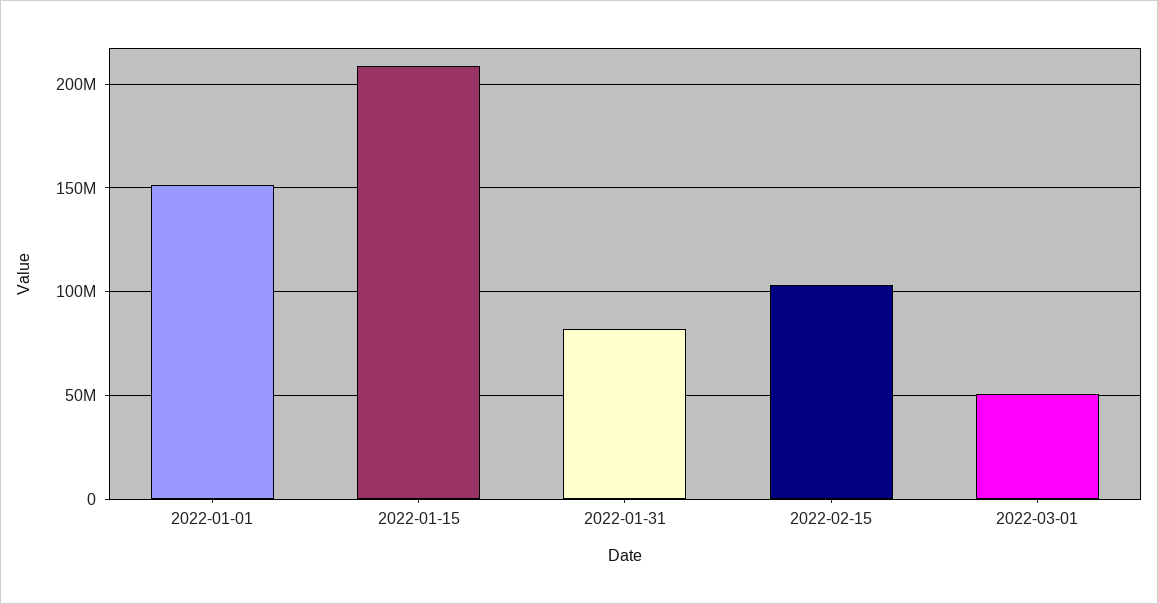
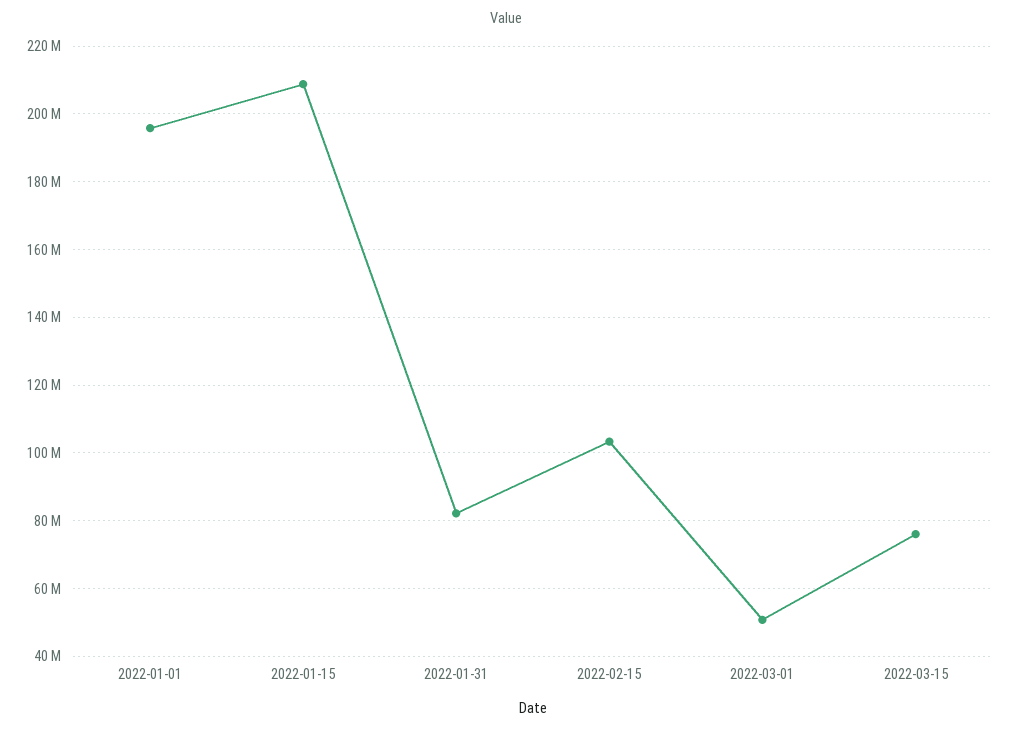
2022-01-01: 150000000 -> 196000000
2022-03-15: none -> 76000000

